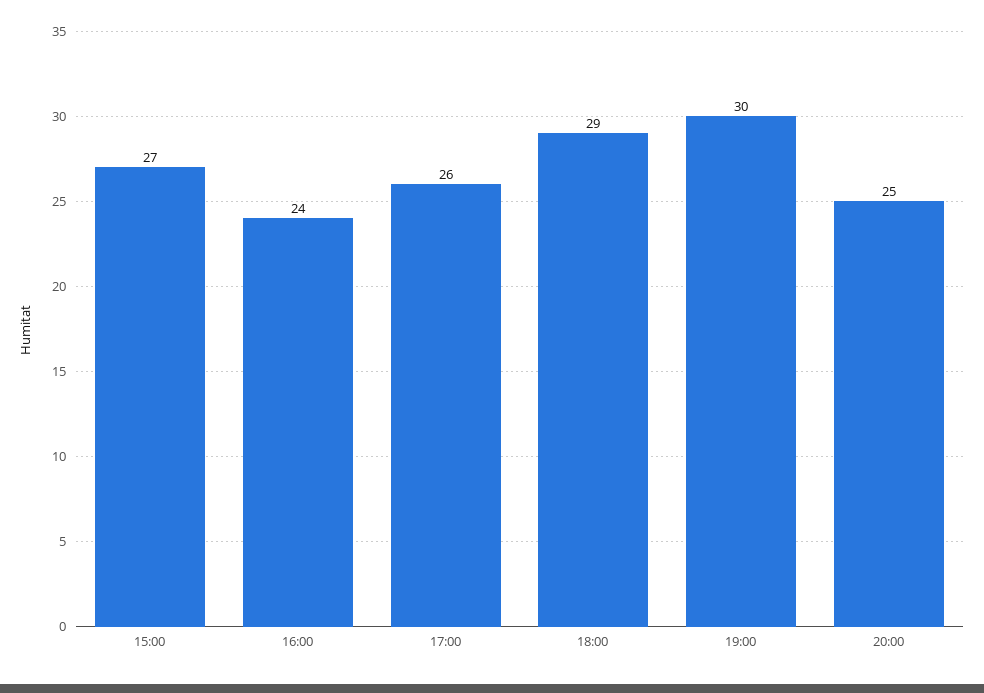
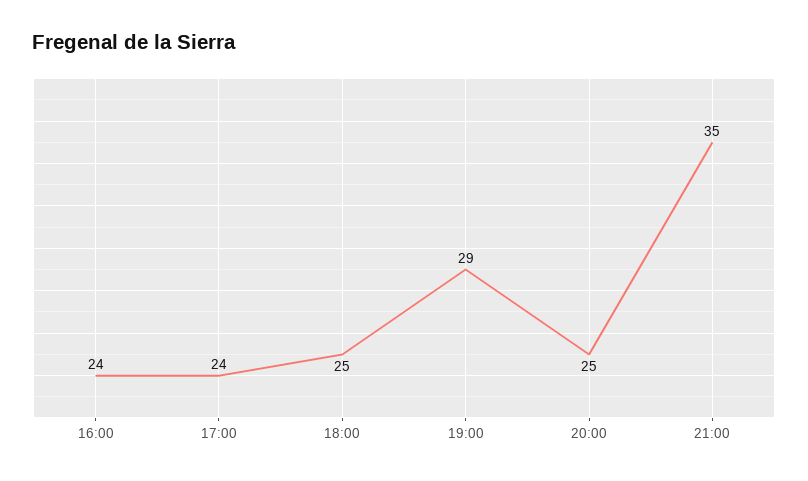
15:00: 27 -> none
17:00: 26 -> 24
18:00: 29 -> 25
19:00: 30 -> 29
21:00: none -> 35

